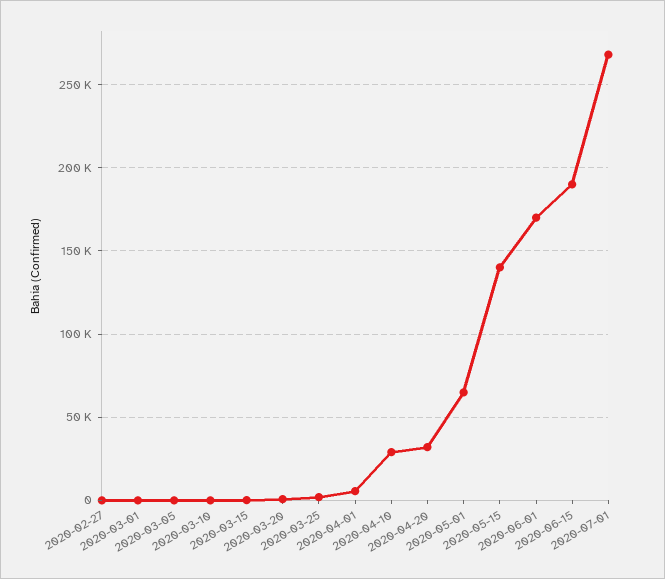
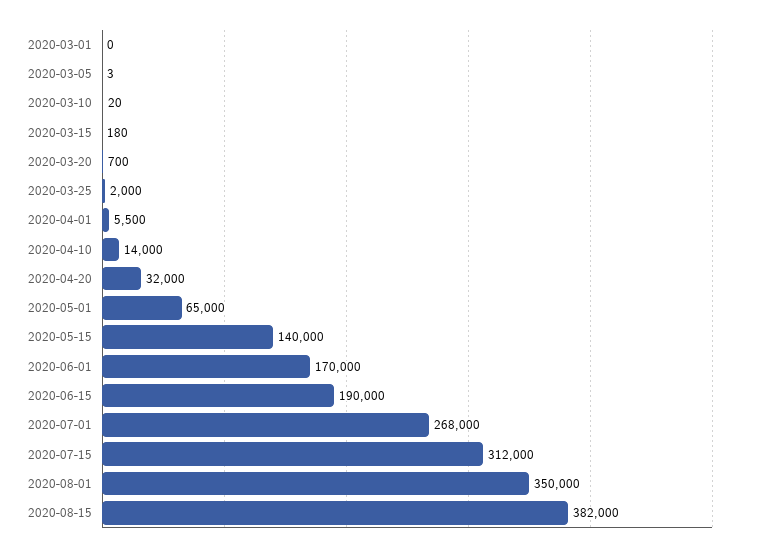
2020-02-27: 0 -> none
2020-04-10: 30000 -> 14000
2020-07-15: none -> 312000
2020-08-01: none -> 350000
2020-08-15: none -> 382000

